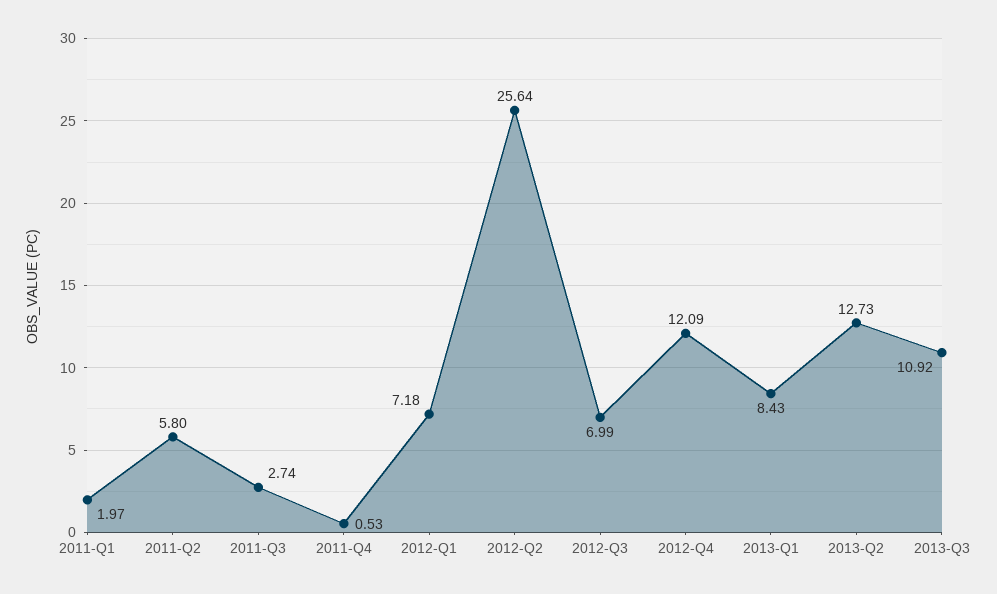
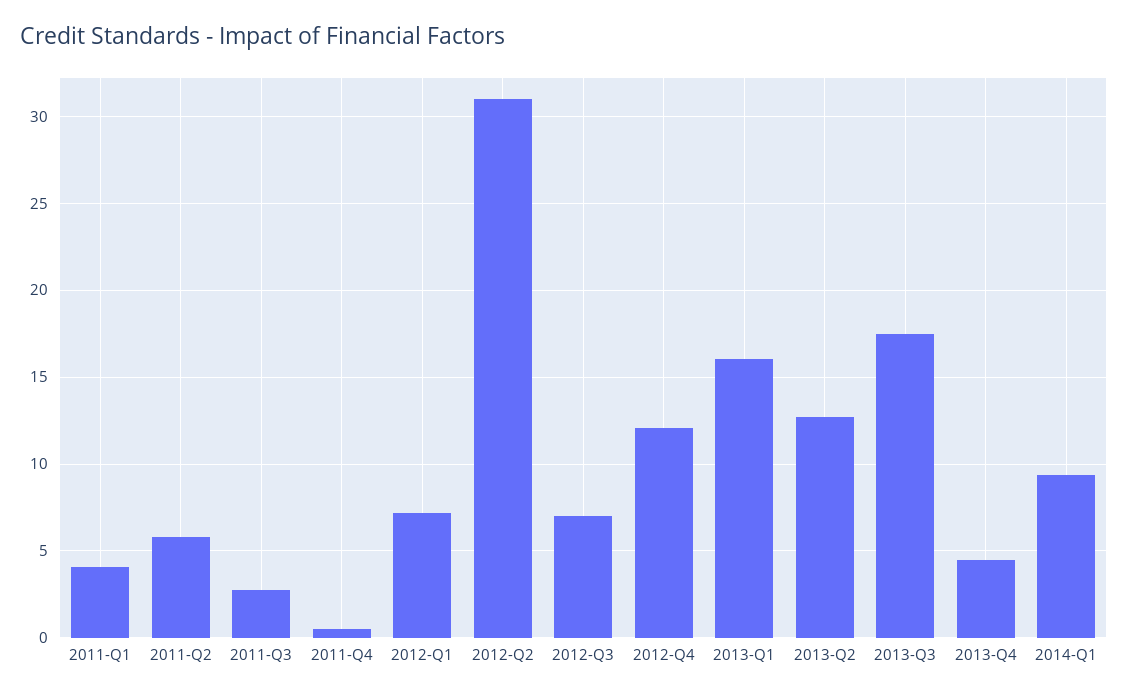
2011-Q1: 1.97 -> 4
2012-Q2: 25.64 -> 31
2013-Q1: 8.43 -> 16
2013-Q3: 10.92 -> 17.5
2013-Q4: none -> 4.5
2014-Q1: none -> 9.5

